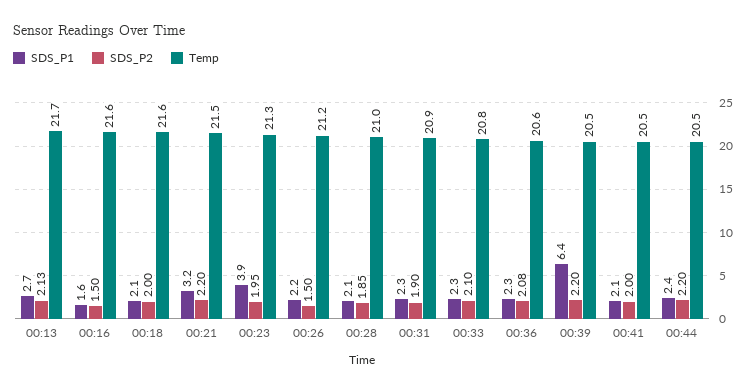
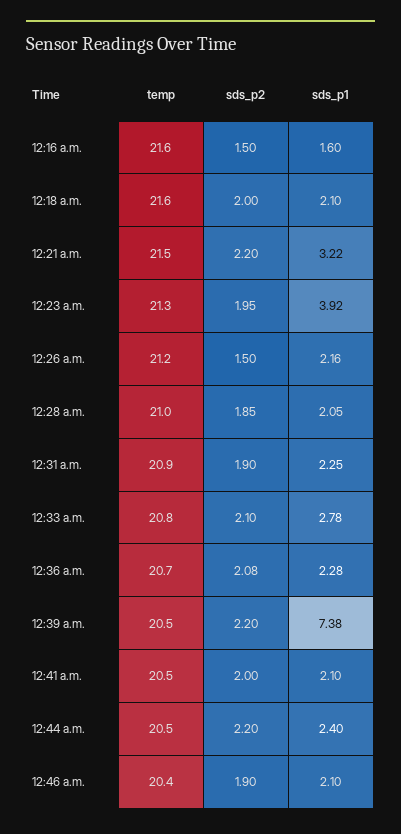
SDS_P1, 00:13: 2.7 -> none
SDS_P2, 00:13: 2.13 -> none
Temp, 00:13: 21.7 -> none
SDS_P1, 00:33: 2.3 -> 2.78
Temp, 00:36: 20.6 -> 20.7
SDS_P1, 00:39: 6.4 -> 7.38
Temp, 12:46 a.m.: none -> 20.4
SDS_P2, 12:46 a.m.: none -> 1.9
SDS_P1, 12:46 a.m.: none -> 2.1

